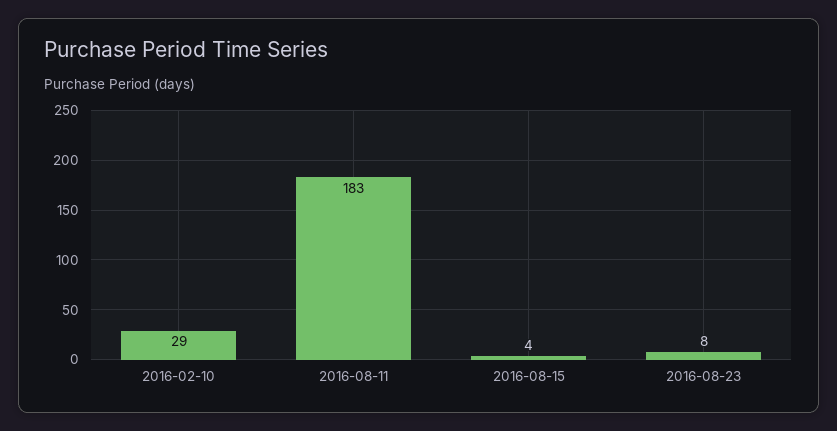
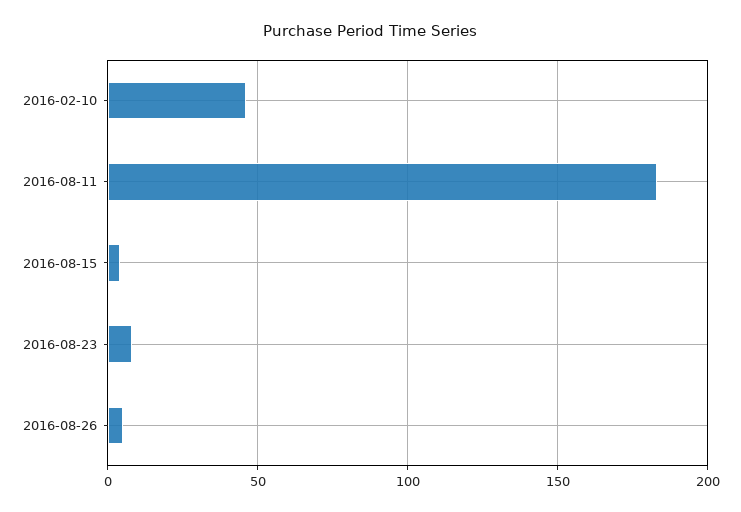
2016-02-10: 29 -> 45
2016-08-26: none -> 5

